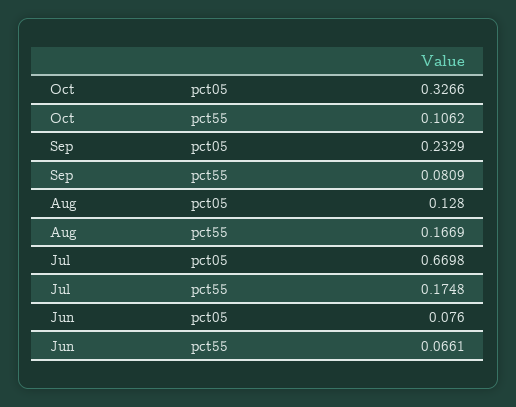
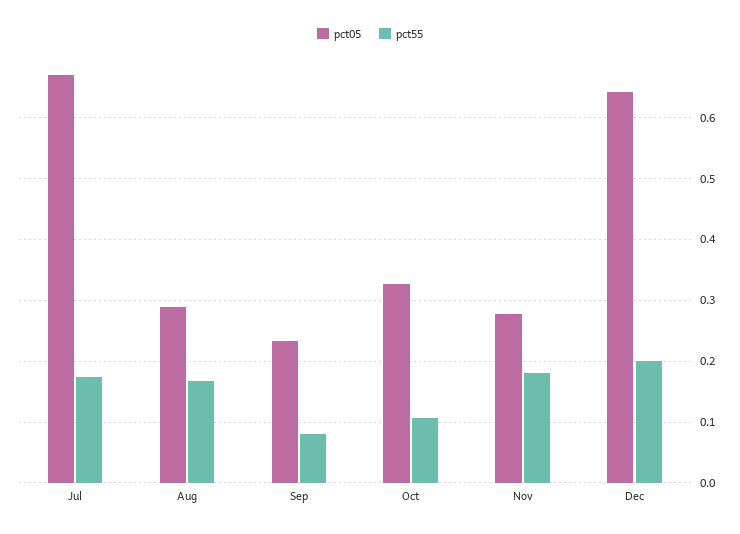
pct05, Aug: 0.128 -> 0.29
pct05, Jun: 0.076 -> none
pct55, Jun: 0.0661 -> none
pct05, Nov: none -> 0.28
pct55, Nov: none -> 0.18
pct05, Dec: none -> 0.64
pct55, Dec: none -> 0.2

